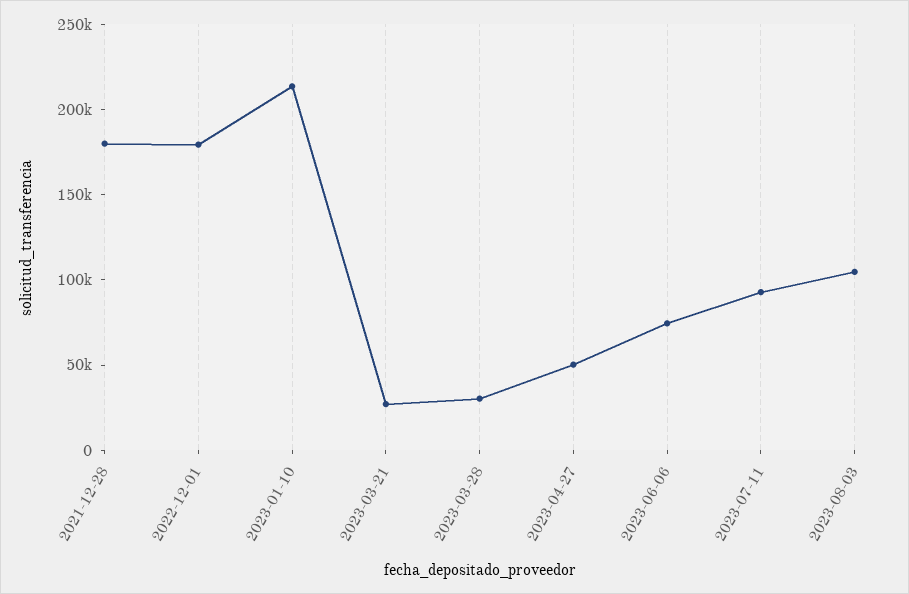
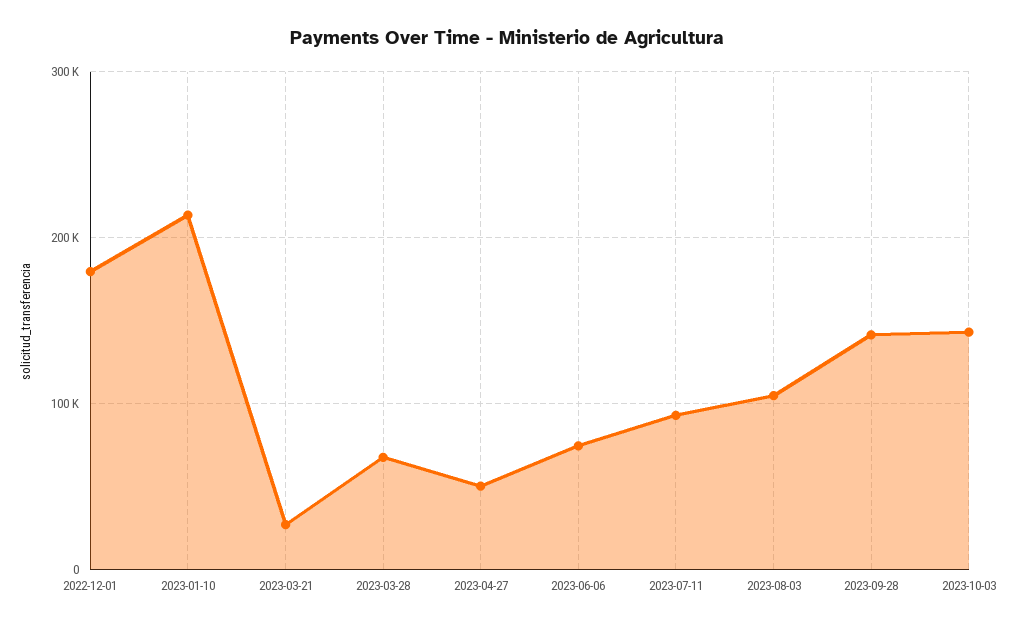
2021-12-28: 180000 -> none
2023-03-28: 30000 -> 70000
2023-09-28: none -> 140000
2023-10-03: none -> 140000

